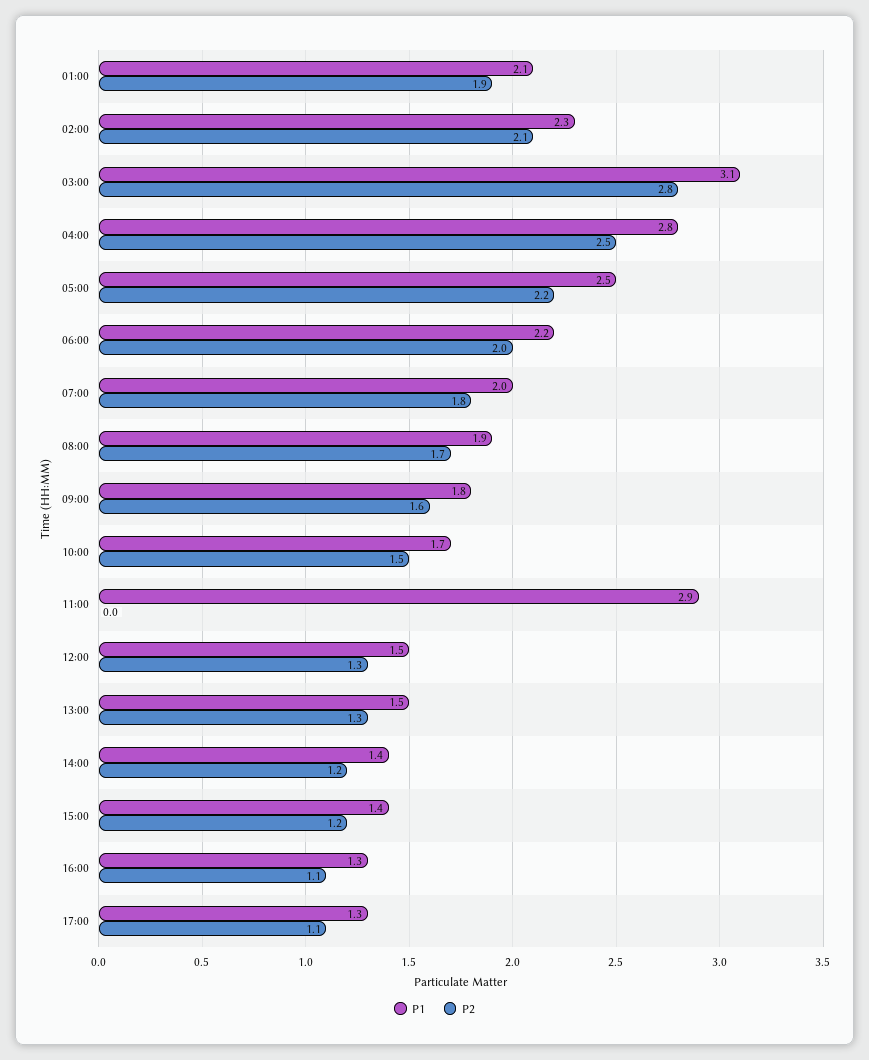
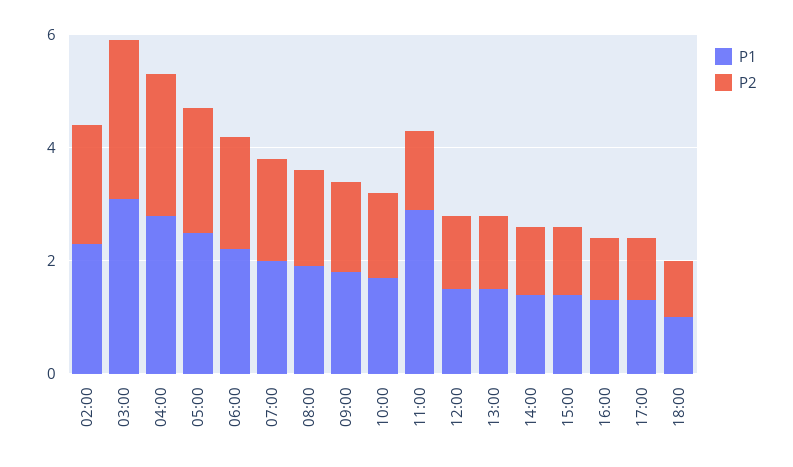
P1, 01:00: 2.1 -> none
P2, 01:00: 1.9 -> none
P2, 11:00: 0 -> 1.5
P1, 18:00: none -> 1
P2, 18:00: none -> 1

